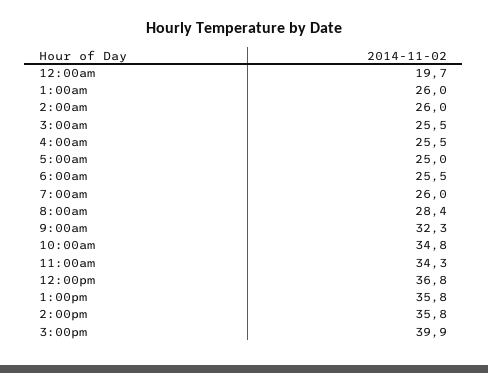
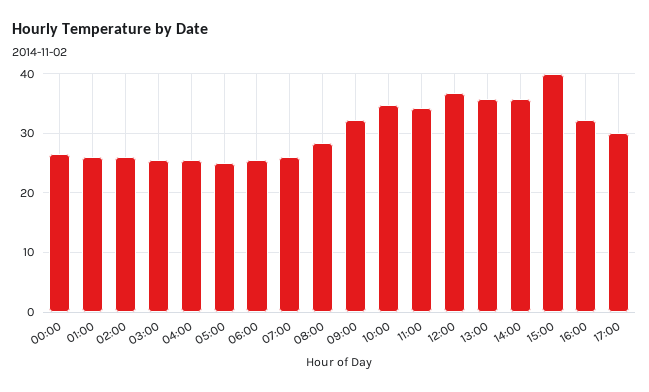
12:00am: 19.7 -> 26
16:00: none -> 32
17:00: none -> 30

